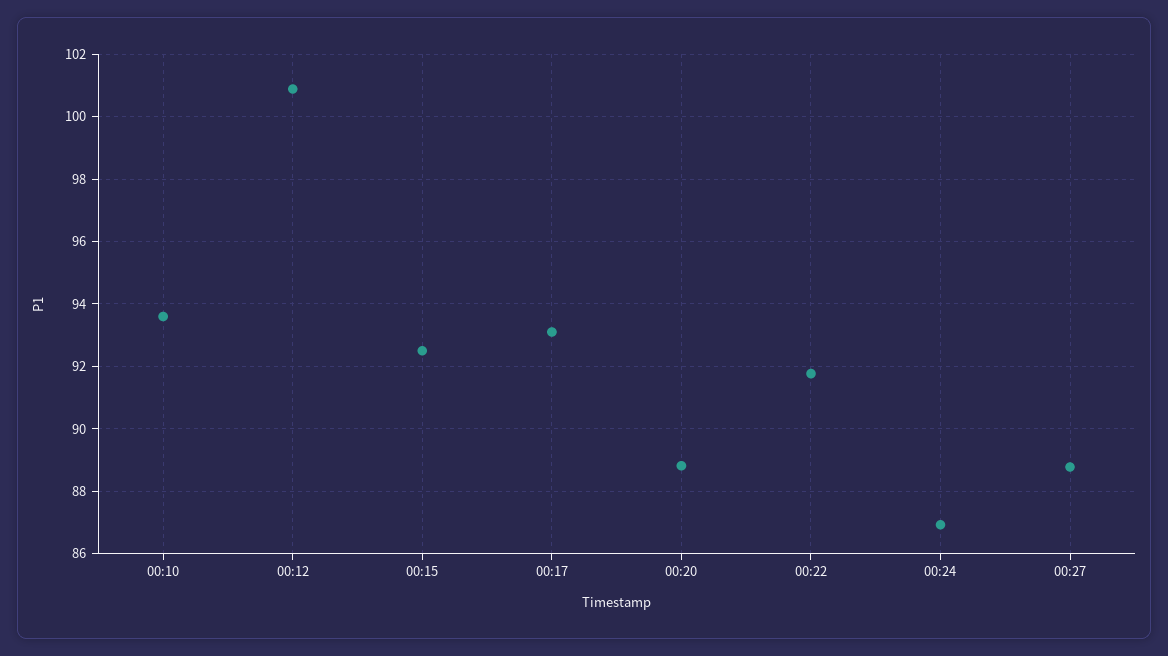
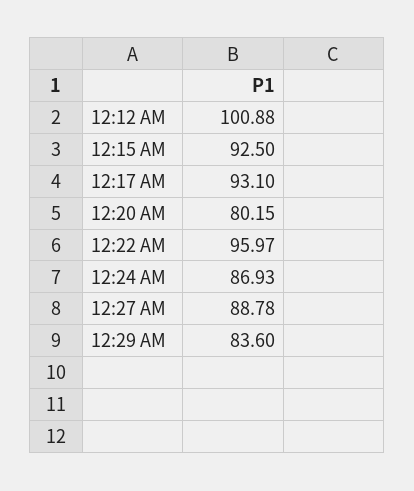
00:10: 93.6 -> none
00:20: 88.8 -> 80.15
00:22: 91.8 -> 95.97
12:29 AM: none -> 83.6

